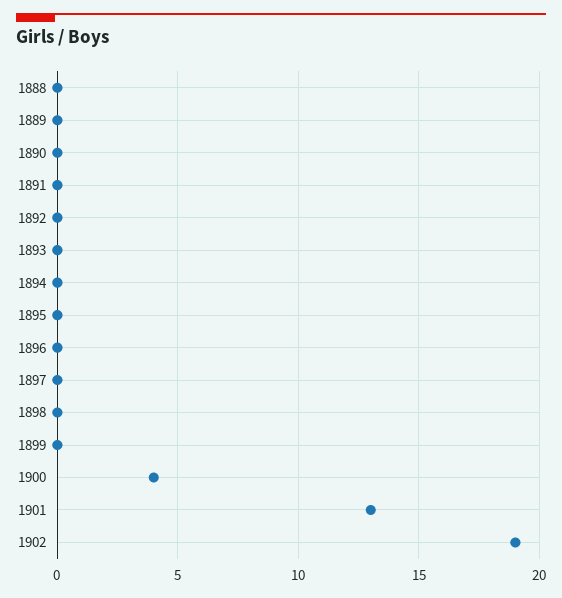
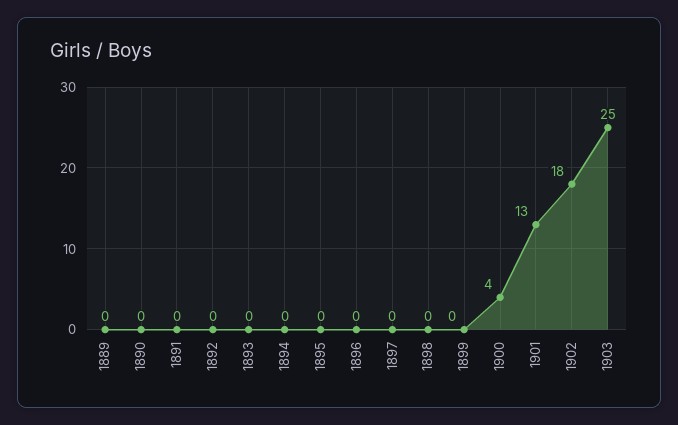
1888: 0 -> none
1902: 19 -> 18
1903: none -> 25

